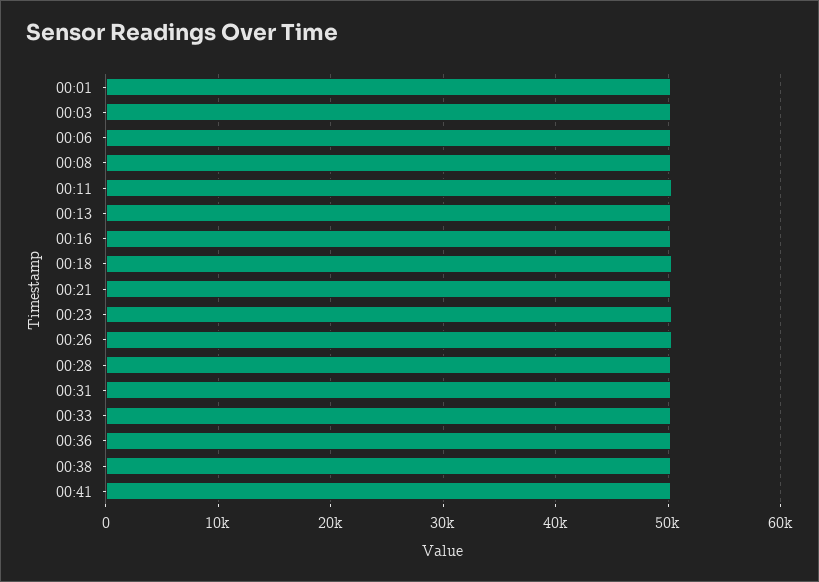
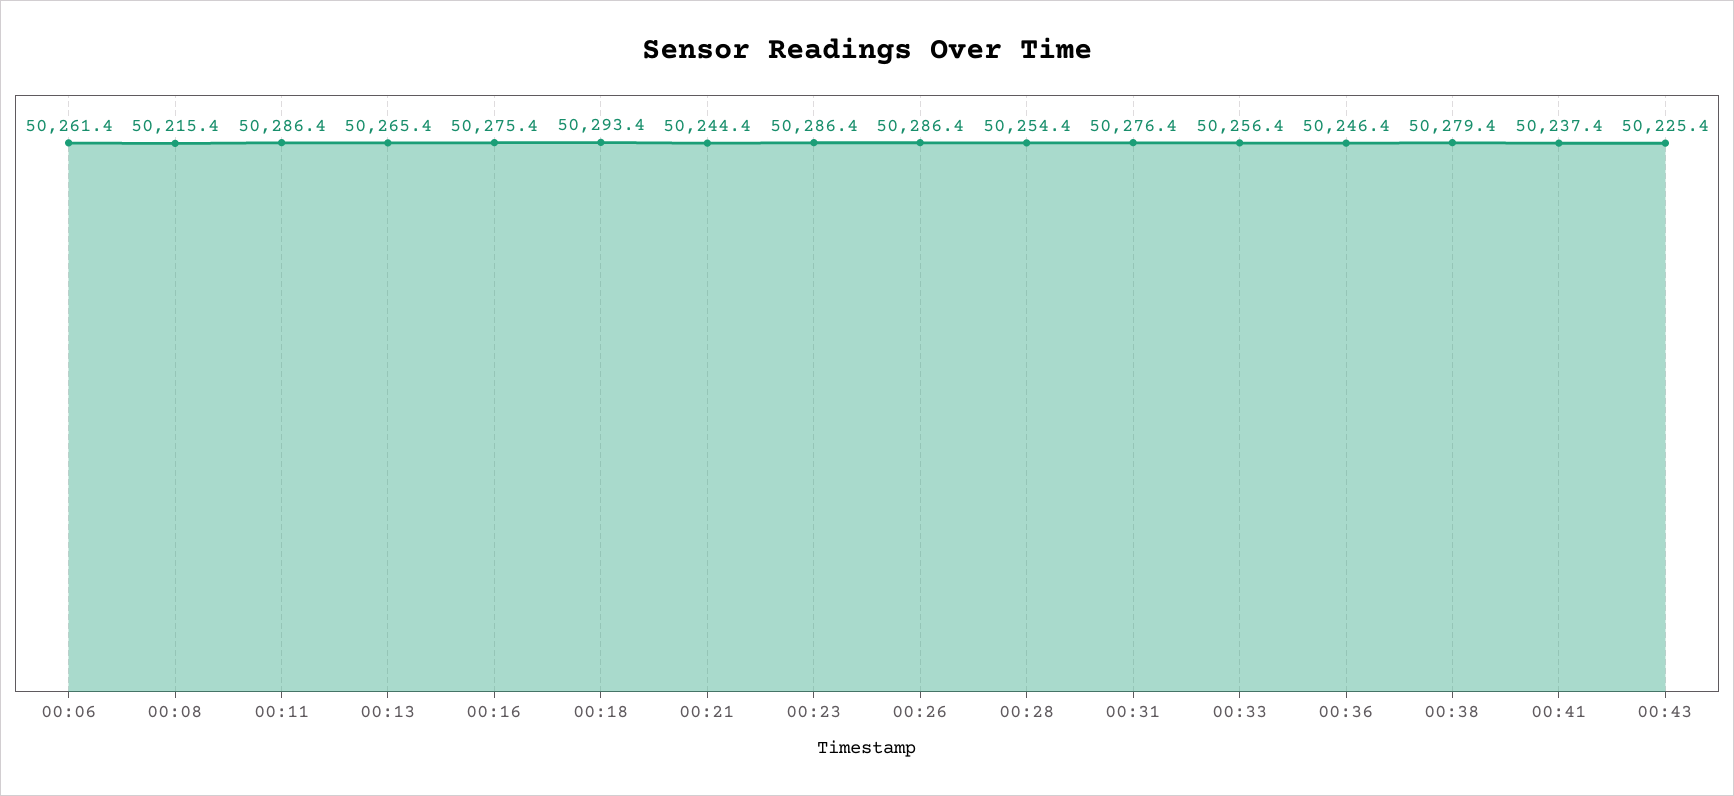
00:01: 50000 -> none
00:03: 50000 -> none
00:43: none -> 50225.4

